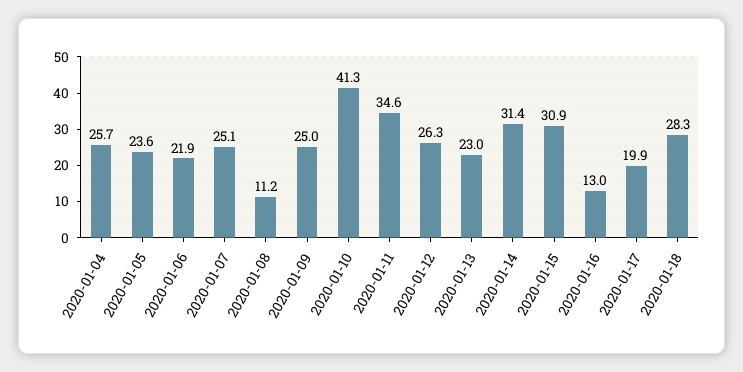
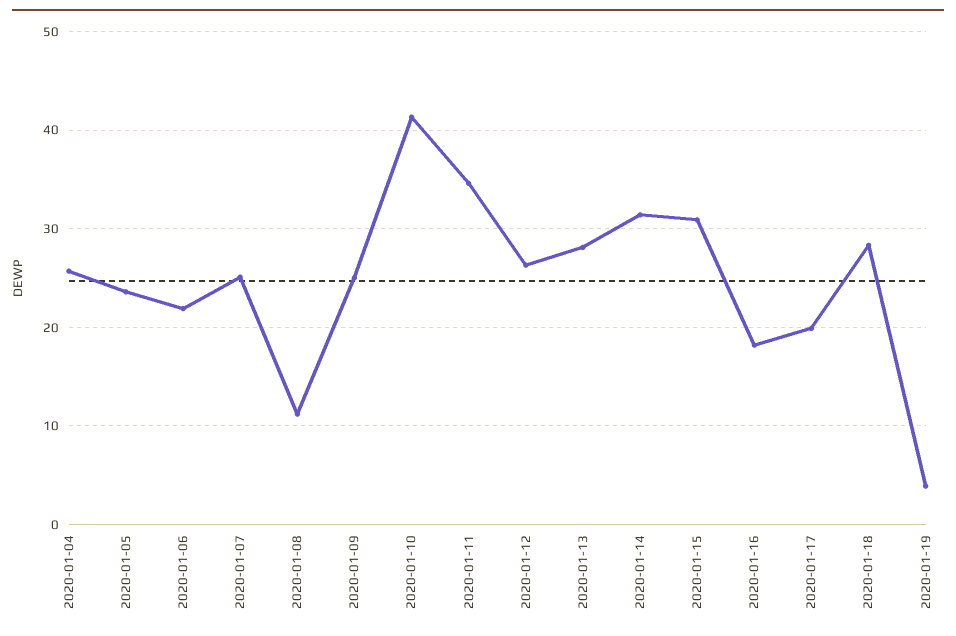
2020-01-13: 23 -> 28
2020-01-16: 13 -> 18
2020-01-19: none -> 4

